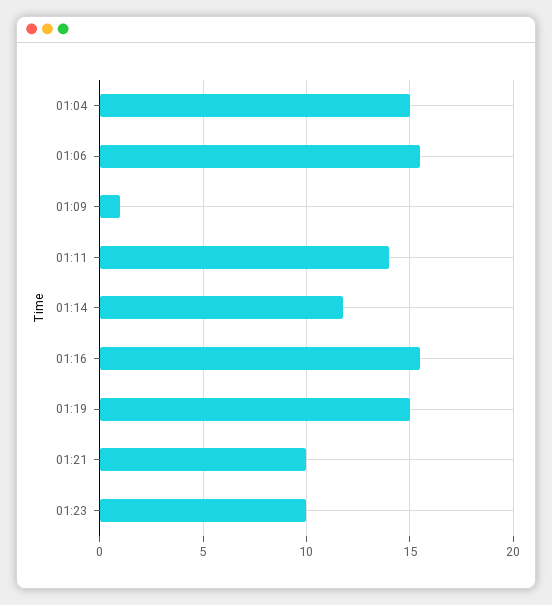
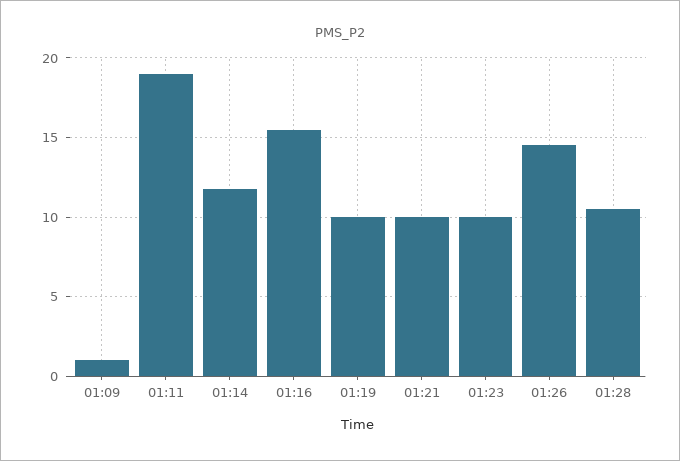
01:04: 15 -> none
01:06: 15.5 -> none
01:11: 14 -> 19
01:19: 15 -> 10
01:26: none -> 14.5
01:28: none -> 10.5

